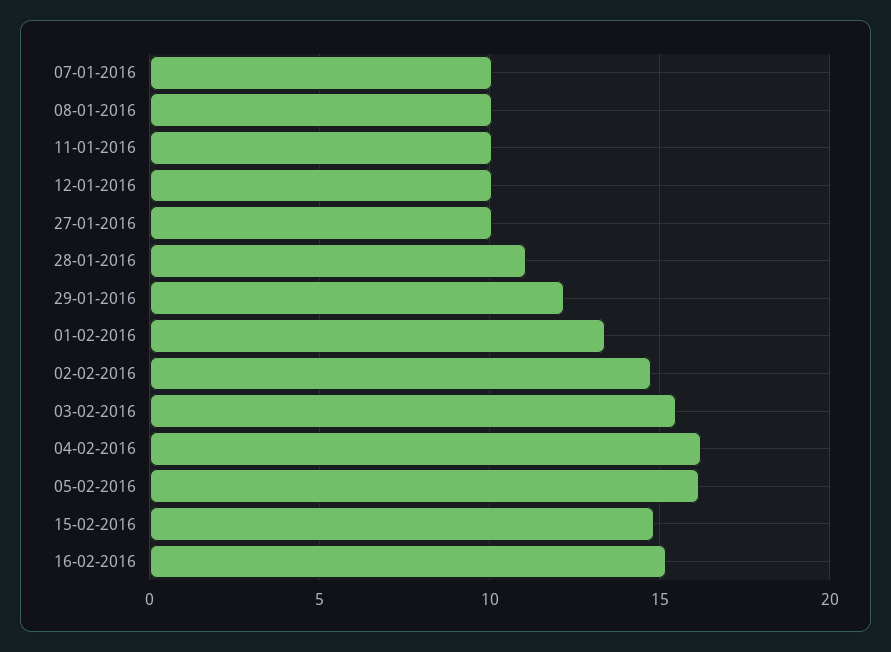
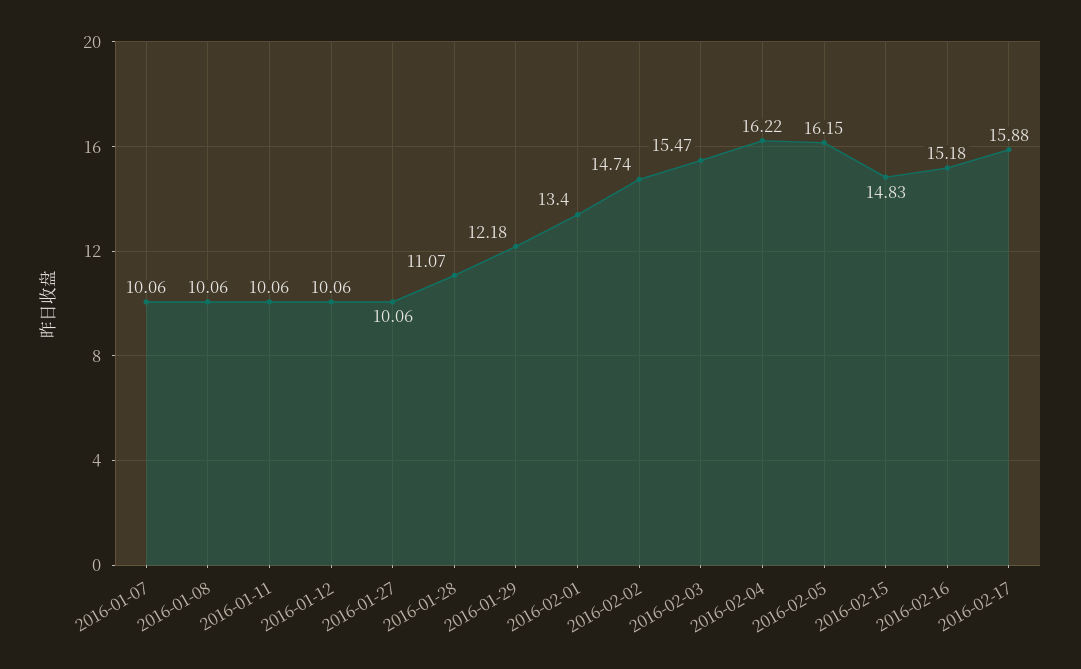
2016-02-17: none -> 15.88

